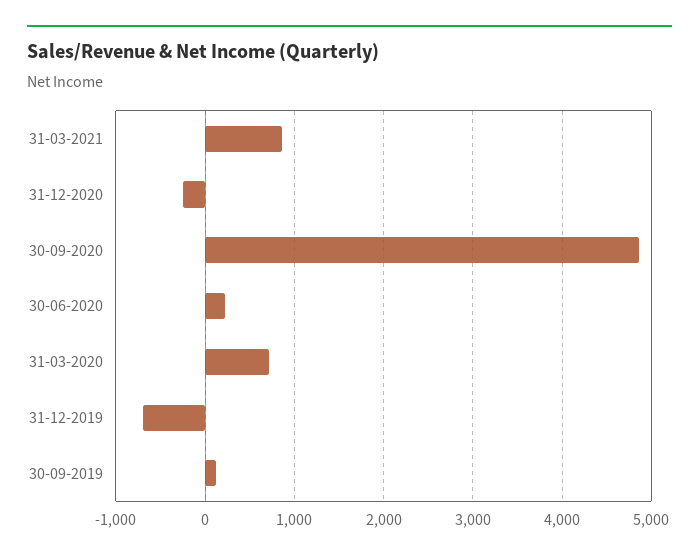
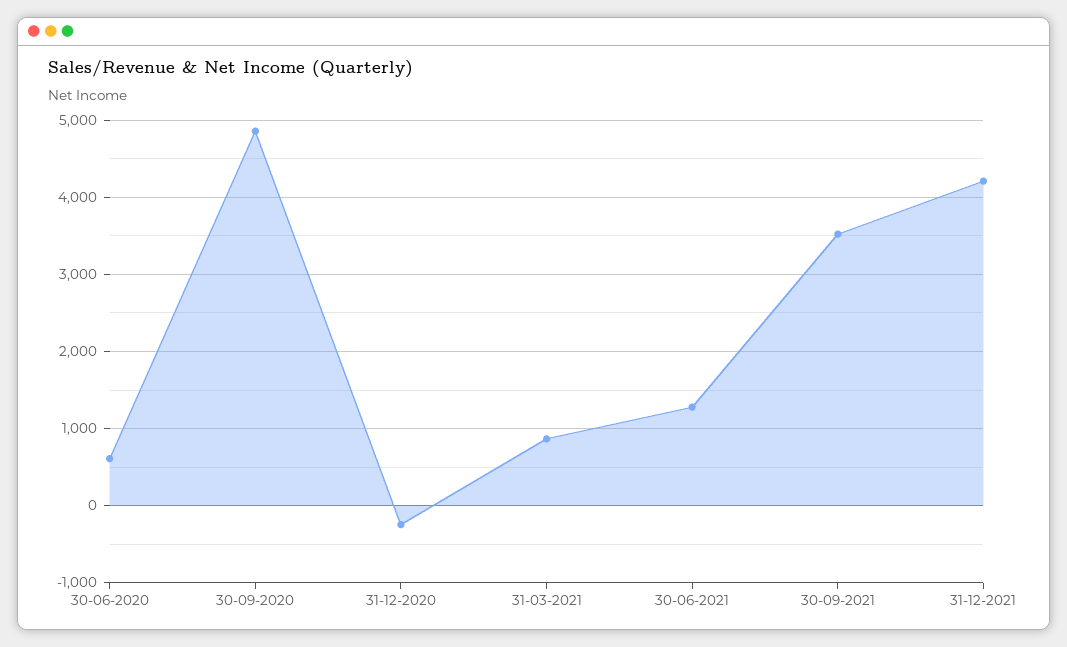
30-06-2020: 200 -> 600
31-03-2020: 700 -> none
31-12-2019: -700 -> none
30-09-2019: 100 -> none
30-06-2021: none -> 1300
30-09-2021: none -> 3500
31-12-2021: none -> 4200

